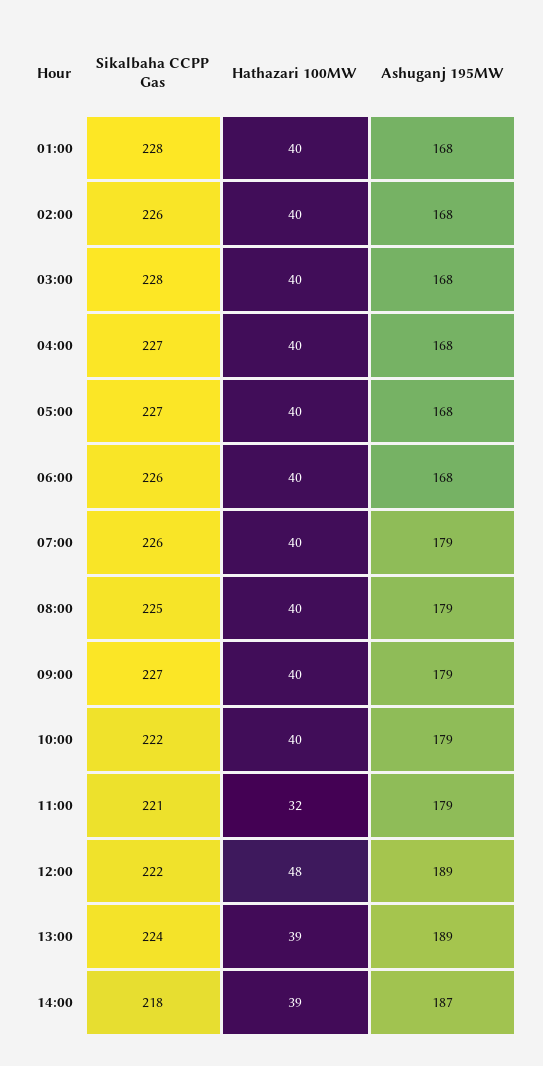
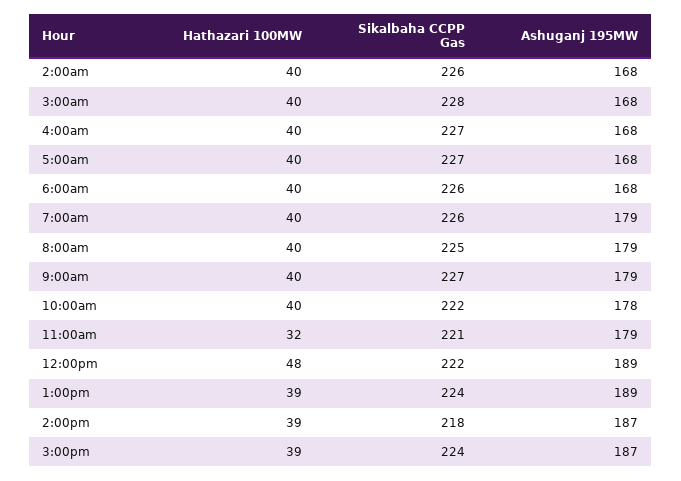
Sikalbaha CCPP Gas, 01:00: 228 -> none
Hathazari 100MW, 01:00: 40 -> none
Ashuganj 195MW, 01:00: 168 -> none
Ashuganj 195MW, 10:00: 179 -> 178
Hathazari 100MW, 3:00pm: none -> 39
Sikalbaha CCPP Gas, 3:00pm: none -> 224
Ashuganj 195MW, 3:00pm: none -> 187

